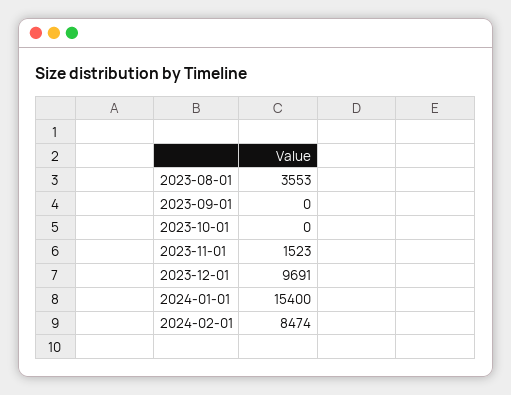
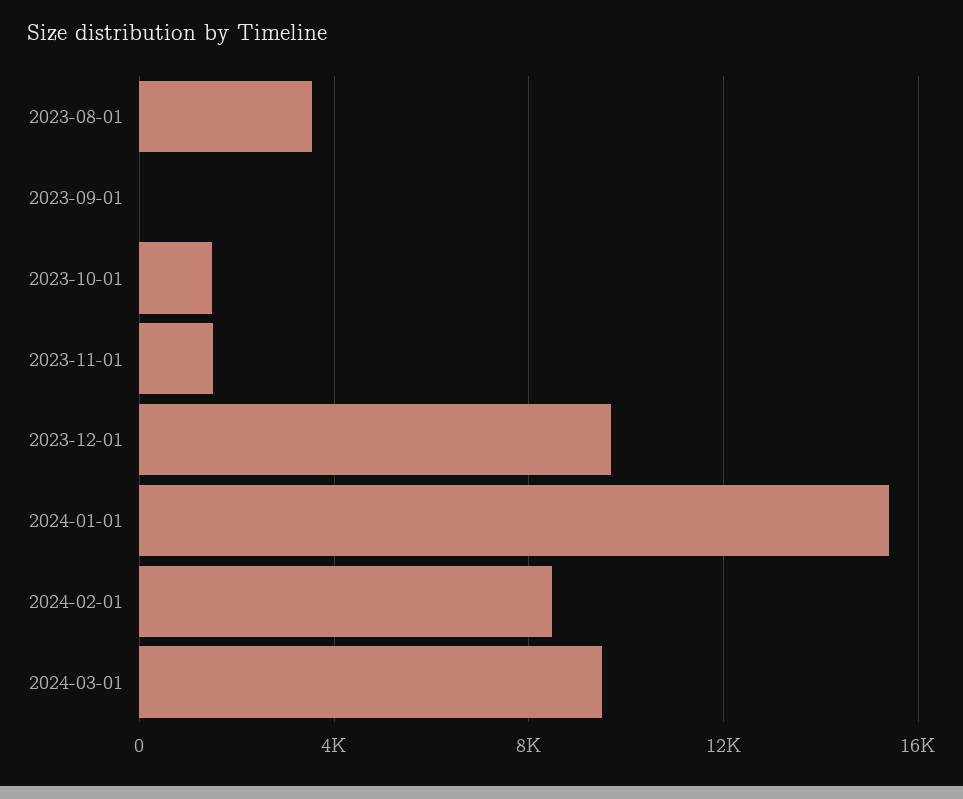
2023-10-01: 0 -> 1500
2024-03-01: none -> 9500

